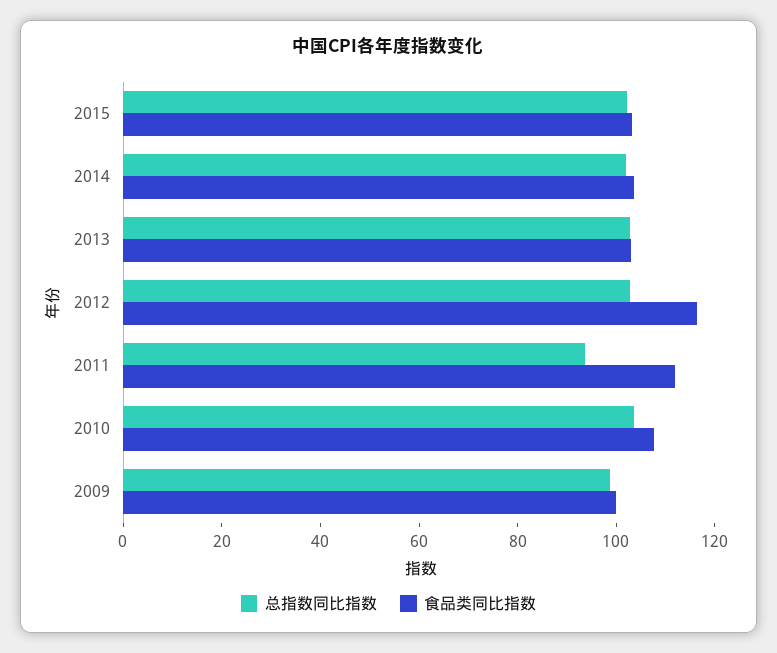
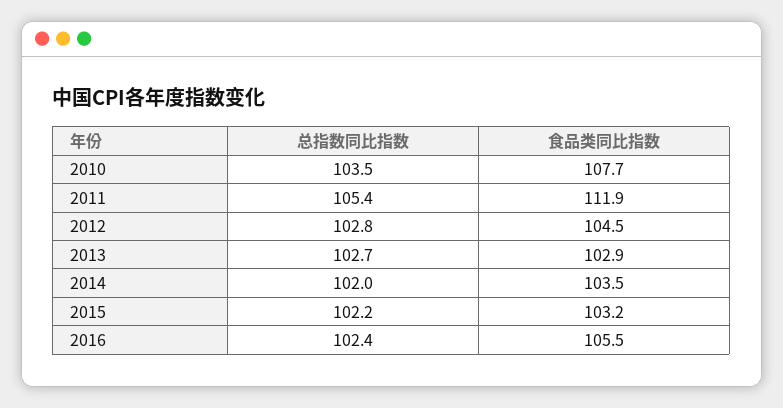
食品类同比指数, 2012: 115 -> 104.5
总指数同比指数, 2011: 95 -> 105.4
总指数同比指数, 2009: 100 -> none
食品类同比指数, 2009: 100 -> none
总指数同比指数, 2016: none -> 102.4
食品类同比指数, 2016: none -> 105.5

